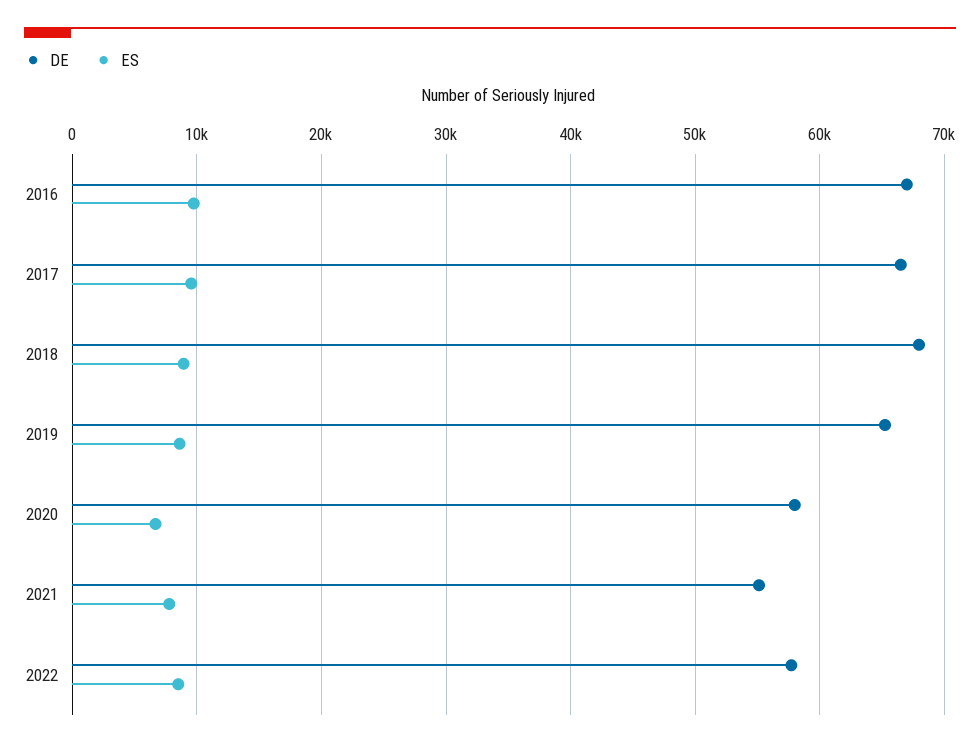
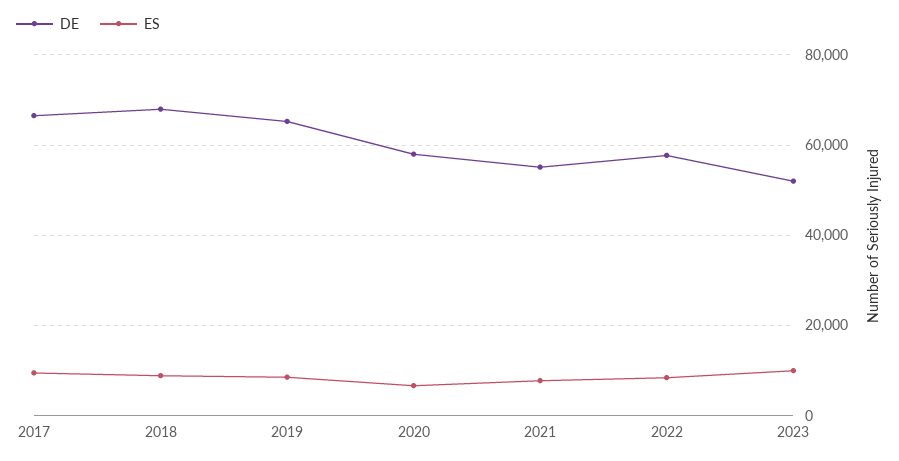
DE, 2016: 67000 -> none
ES, 2016: 10000 -> none
DE, 2023: none -> 52000
ES, 2023: none -> 10000

